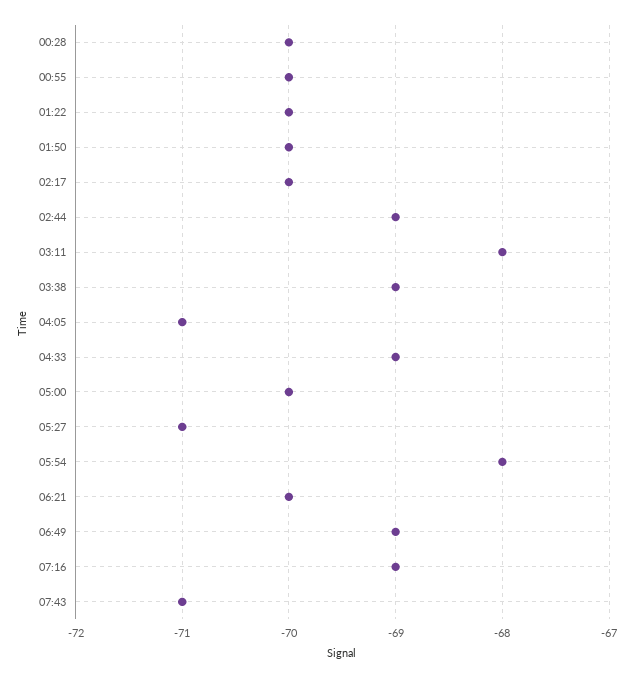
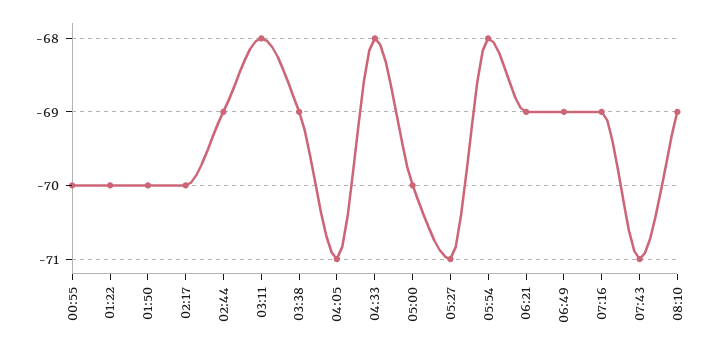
00:28: -70 -> none
04:33: -69 -> -68
06:21: -70 -> -69
08:10: none -> -69

